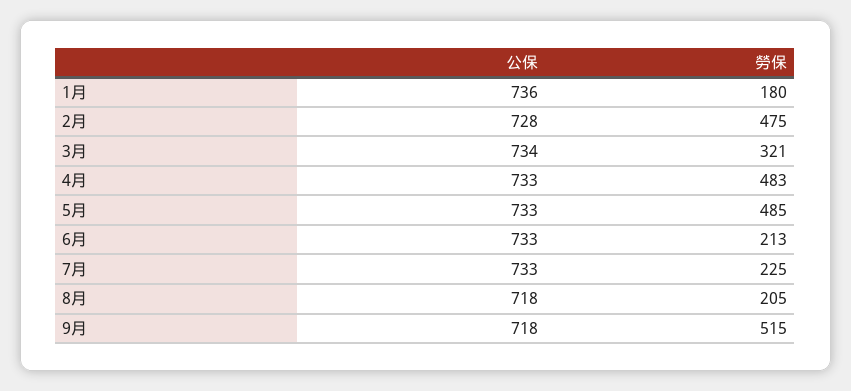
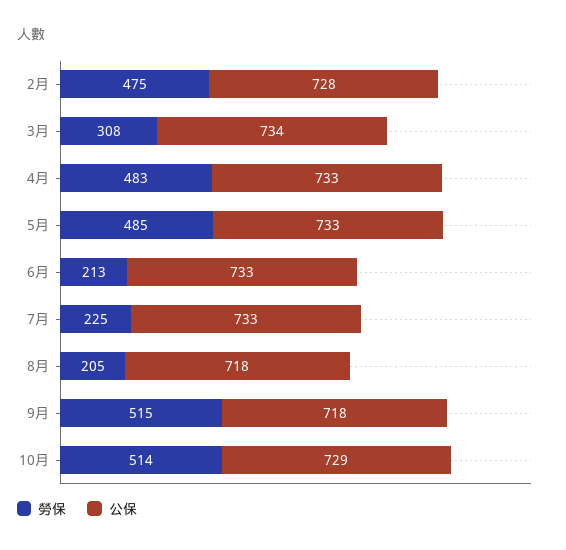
公保, 1月: 736 -> none
勞保, 1月: 180 -> none
勞保, 3月: 321 -> 308
勞保, 10月: none -> 514
公保, 10月: none -> 729

